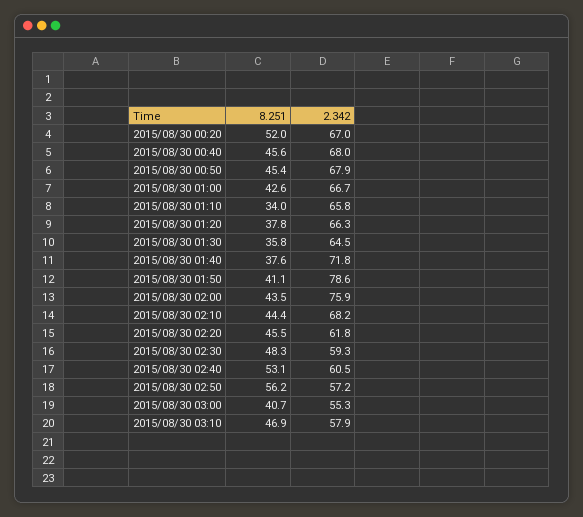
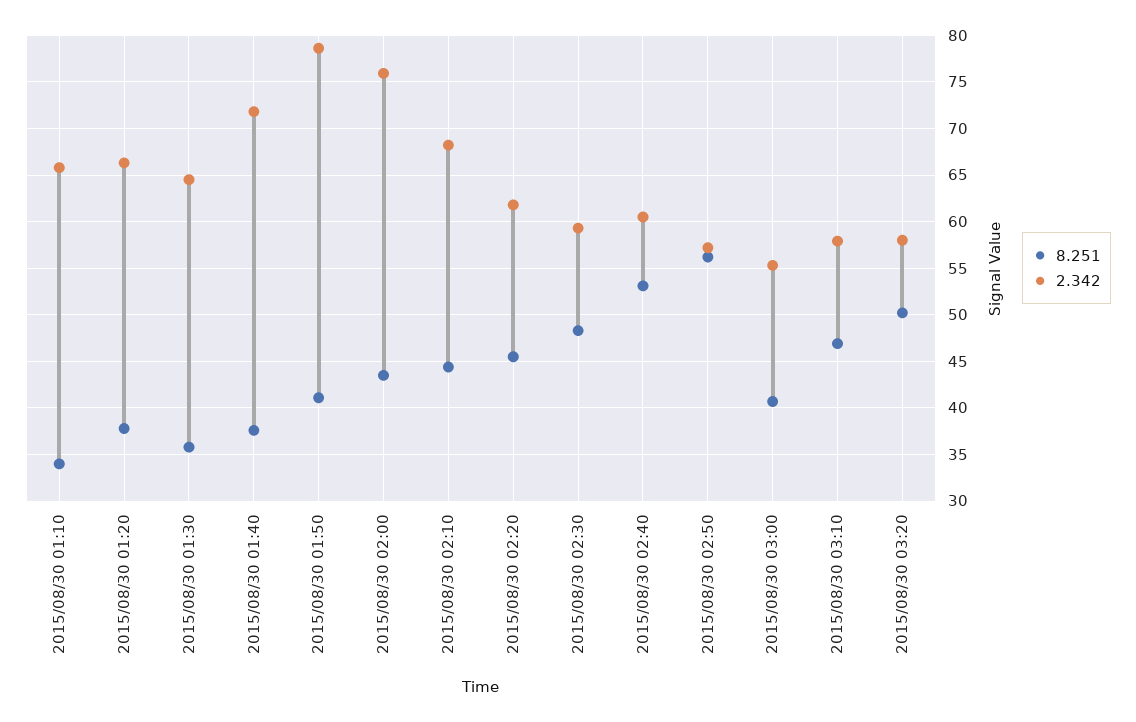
8.251, 2015/08/30 00:20: 52 -> none
2.342, 2015/08/30 00:20: 67 -> none
8.251, 2015/08/30 00:40: 45.6 -> none
2.342, 2015/08/30 00:40: 68 -> none
8.251, 2015/08/30 00:50: 45.4 -> none
2.342, 2015/08/30 00:50: 67.9 -> none
8.251, 2015/08/30 01:00: 42.6 -> none
2.342, 2015/08/30 01:00: 66.7 -> none
8.251, 2015/08/30 03:20: none -> 50
2.342, 2015/08/30 03:20: none -> 58

